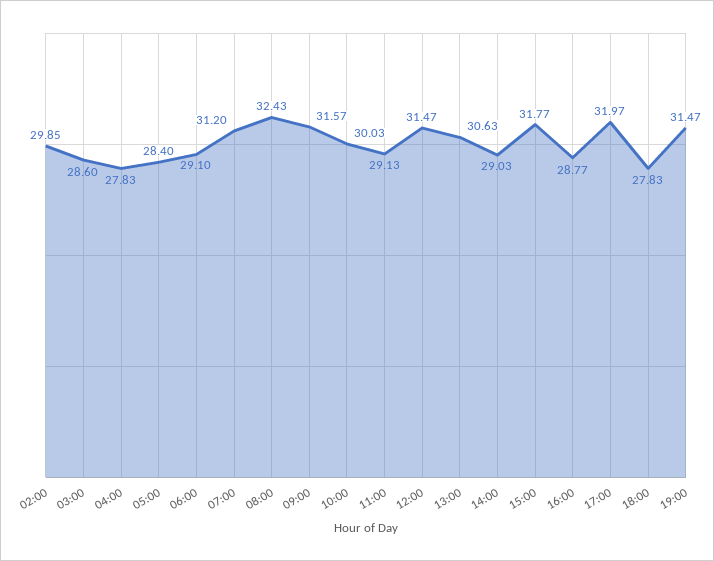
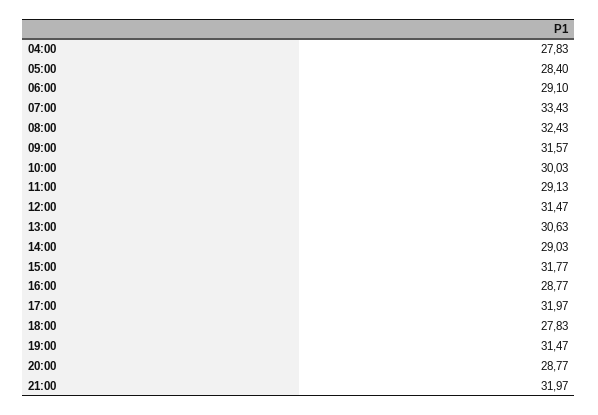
02:00: 29.85 -> none
03:00: 28.6 -> none
07:00: 31.2 -> 33.43
20:00: none -> 28.77
21:00: none -> 31.97

